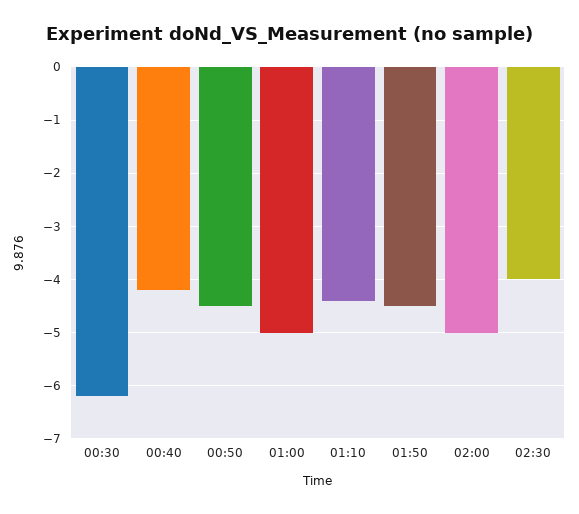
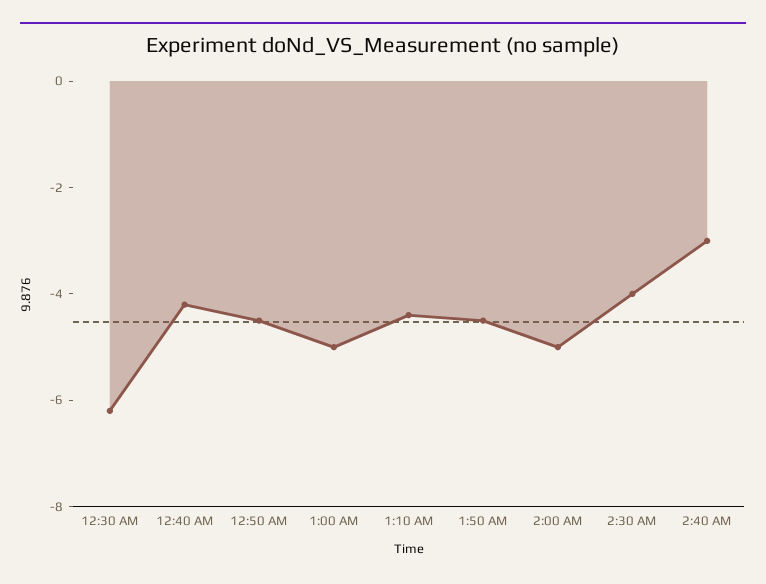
2:40 AM: none -> -3

